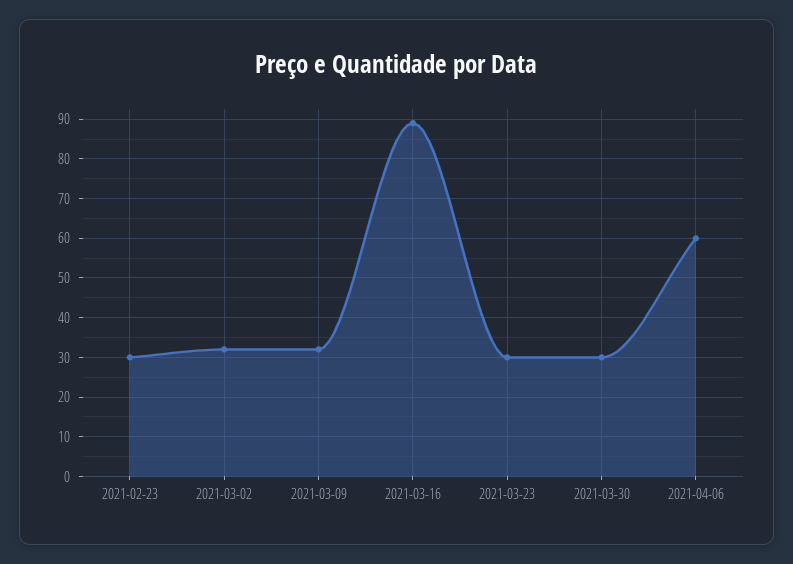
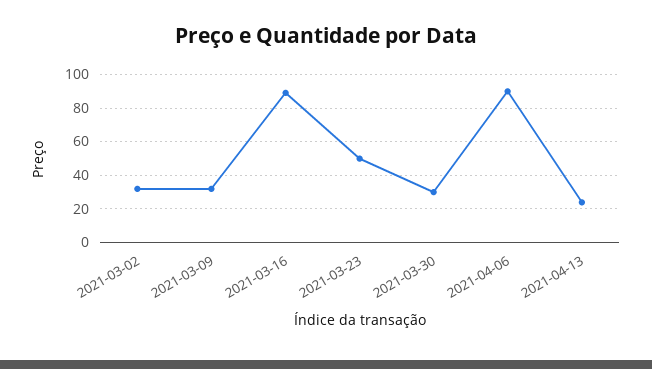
2021-02-23: 30 -> none
2021-03-23: 30 -> 50
2021-04-06: 60 -> 90
2021-04-13: none -> 25

